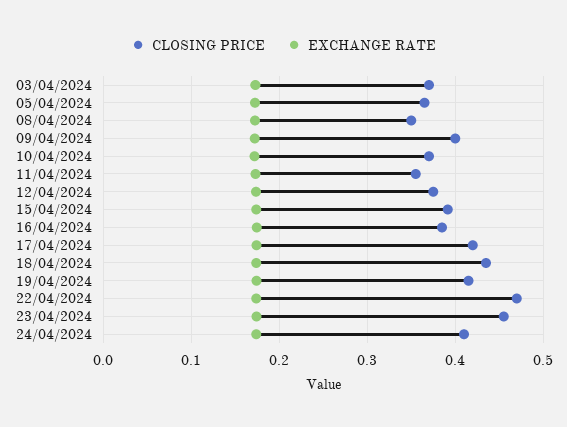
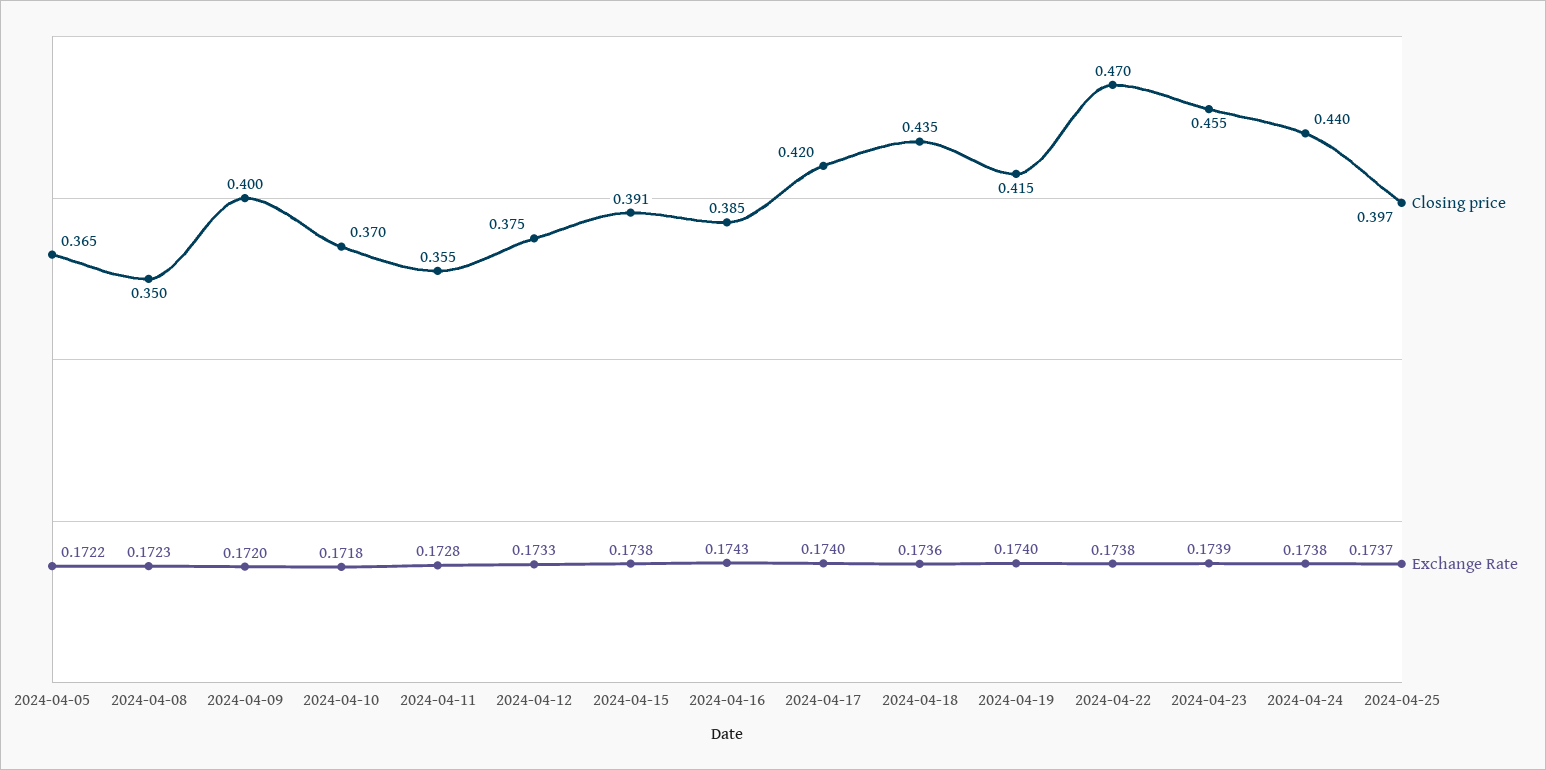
CLOSING PRICE, 03/04/2024: 0.37 -> none
EXCHANGE RATE, 03/04/2024: 0.17 -> none
CLOSING PRICE, 24/04/2024: 0.41 -> 0.44
CLOSING PRICE, 2024-04-25: none -> 0.397
EXCHANGE RATE, 2024-04-25: none -> 0.1737

